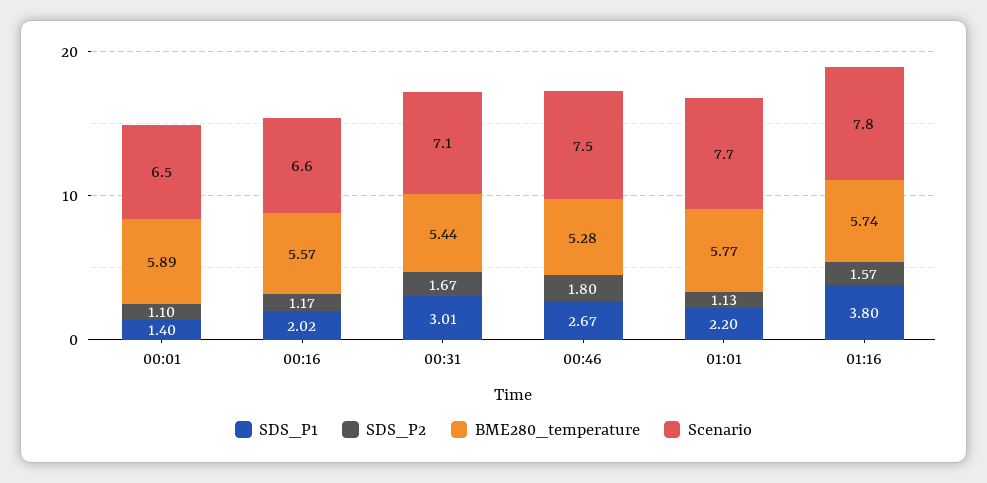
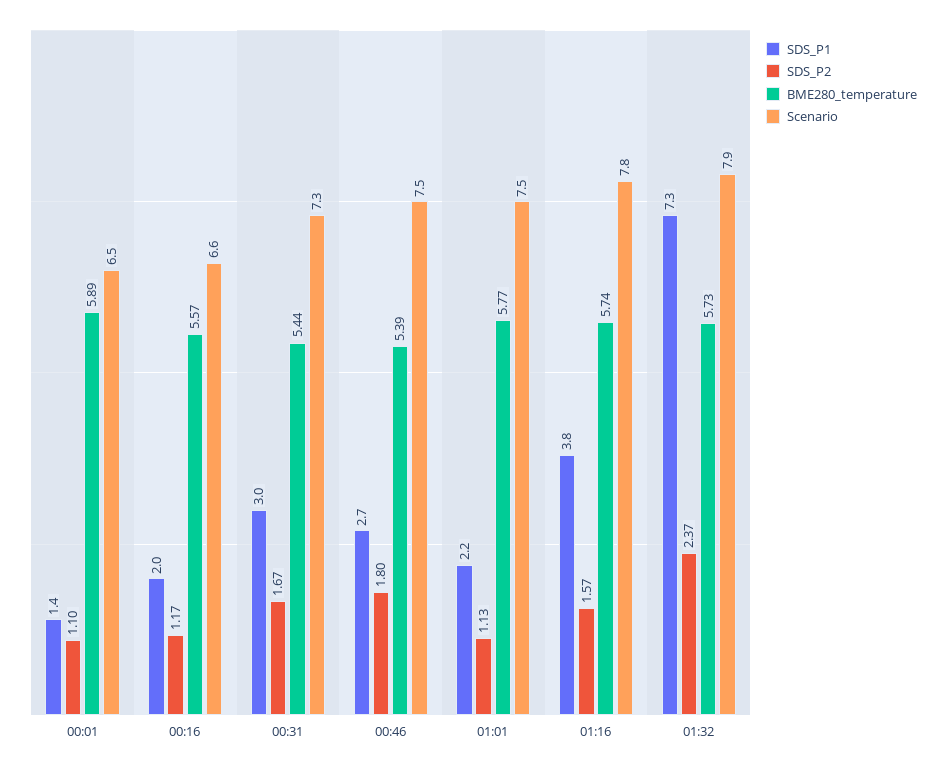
Scenario, 00:31: 7.1 -> 7.3
BME280_temperature, 00:46: 5.28 -> 5.39
Scenario, 01:01: 7.7 -> 7.5
SDS_P1, 01:32: none -> 7.3
SDS_P2, 01:32: none -> 2.37
BME280_temperature, 01:32: none -> 5.73
Scenario, 01:32: none -> 7.9

